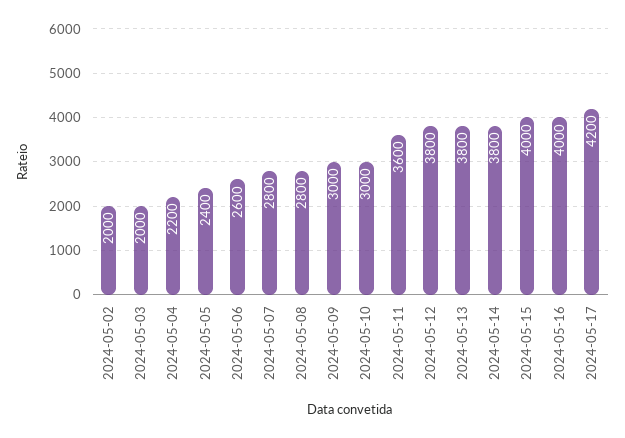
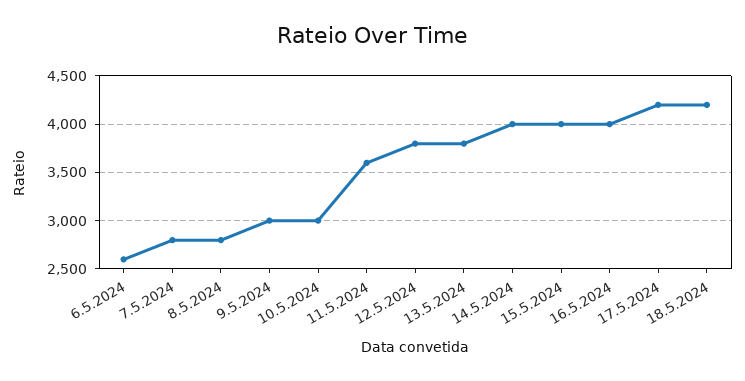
2024-05-02: 2000 -> none
2024-05-03: 2000 -> none
2024-05-04: 2200 -> none
2024-05-05: 2400 -> none
2024-05-14: 3800 -> 4000
18.5.2024: none -> 4200

